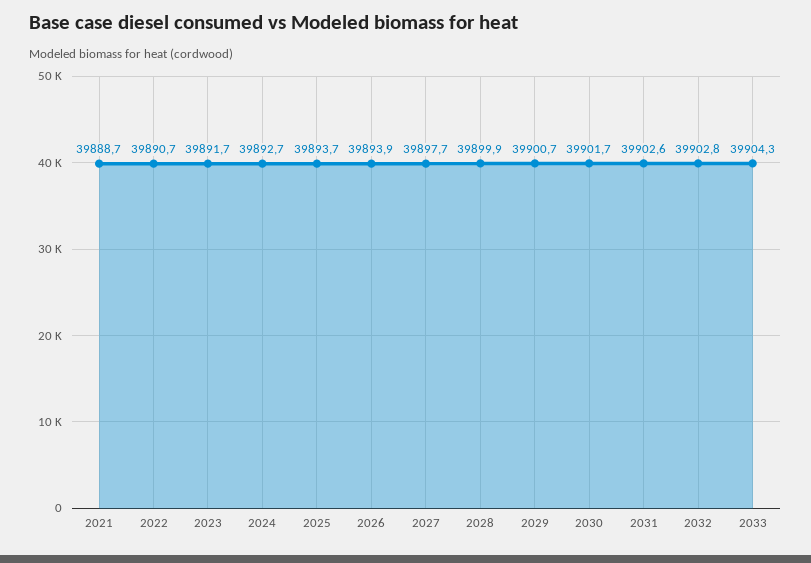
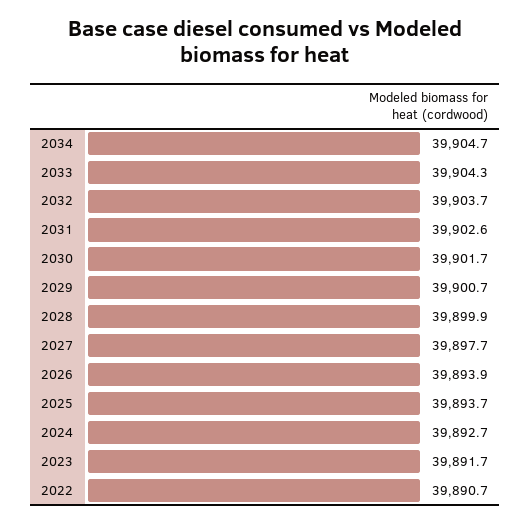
2021: 39888.7 -> none
2032: 39902.8 -> 39903.7
2034: none -> 39904.7

